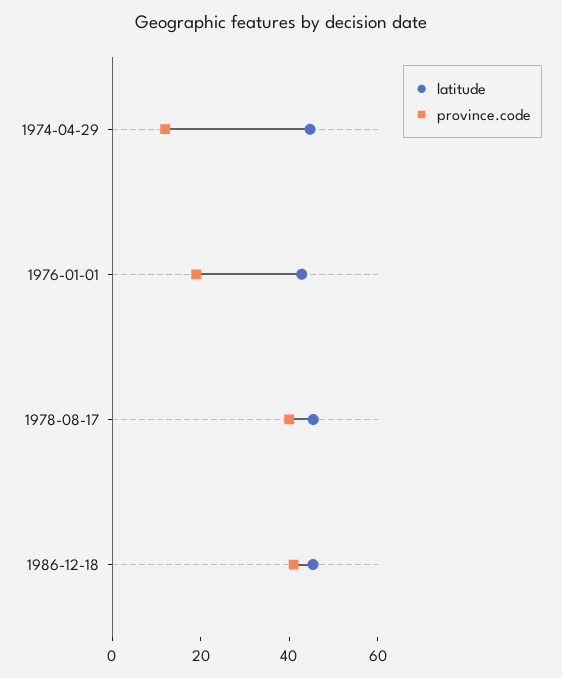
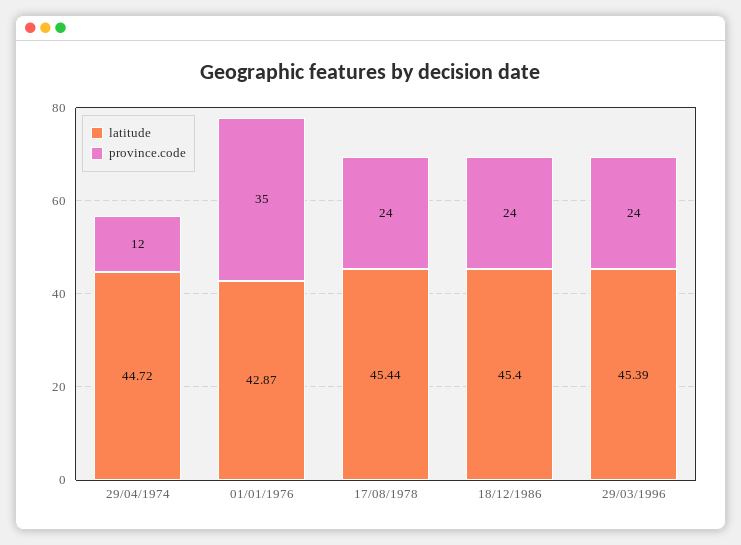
province.code, 1976-01-01: 20 -> 35
province.code, 1978-08-17: 40 -> 24
province.code, 1986-12-18: 40 -> 24
latitude, 29/03/1996: none -> 45.39
province.code, 29/03/1996: none -> 24

